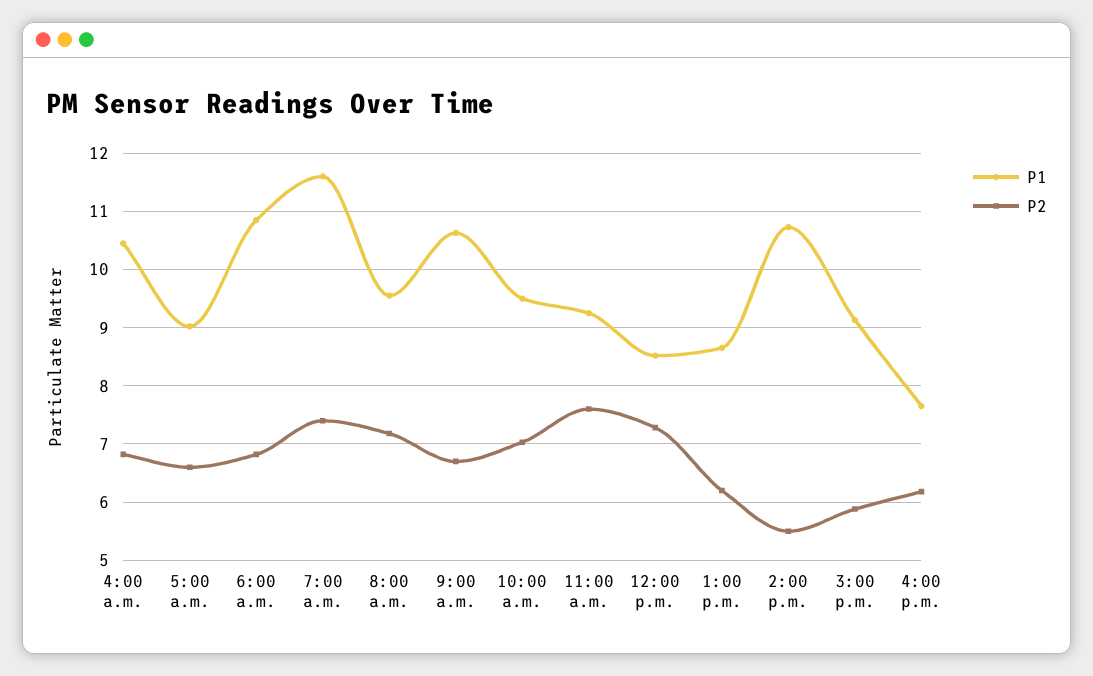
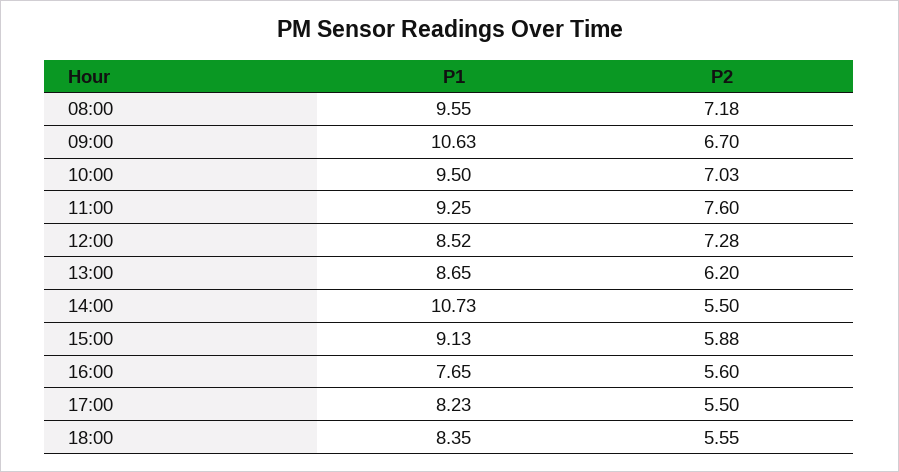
P1, 4:00 a.m.: 10.4 -> none
P2, 4:00 a.m.: 6.8 -> none
P1, 5:00 a.m.: 9 -> none
P2, 5:00 a.m.: 6.6 -> none
P1, 6:00 a.m.: 10.8 -> none
P2, 6:00 a.m.: 6.8 -> none
P1, 7:00 a.m.: 11.6 -> none
P2, 7:00 a.m.: 7.4 -> none
P2, 4:00 p.m.: 6.2 -> 5.6
P1, 17:00: none -> 8.23
P2, 17:00: none -> 5.5
P1, 18:00: none -> 8.35
P2, 18:00: none -> 5.55

